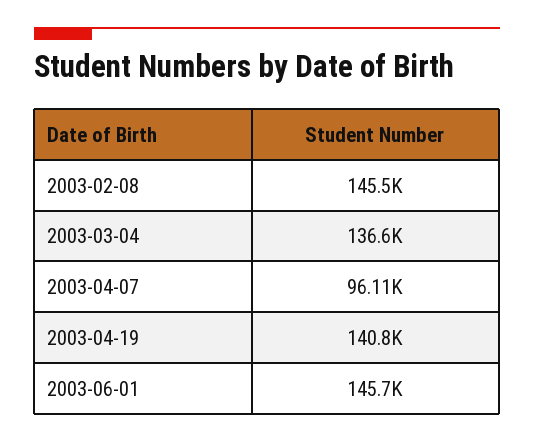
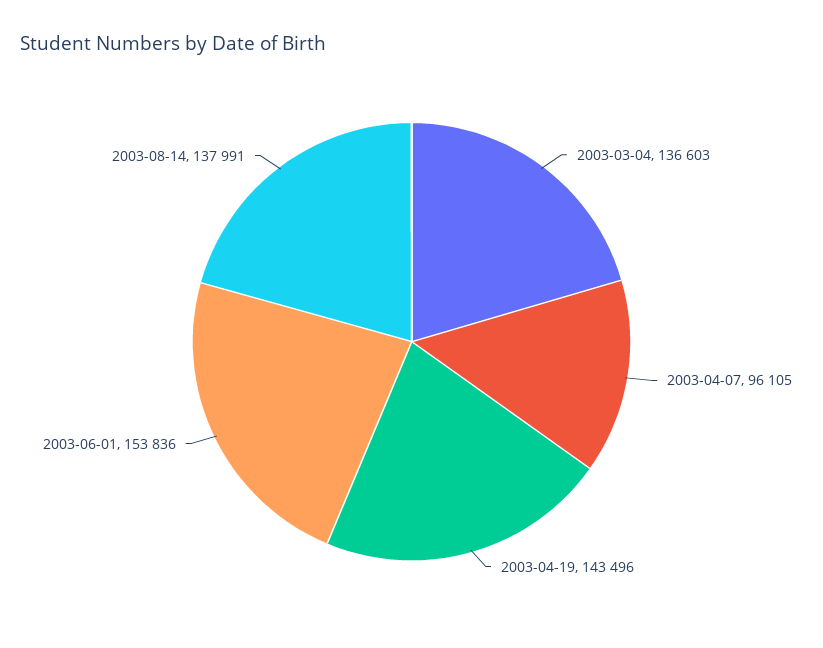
2003-02-08: 145500 -> none
2003-04-19: 140800 -> 143496
2003-06-01: 145700 -> 153836
2003-08-14: none -> 137991

